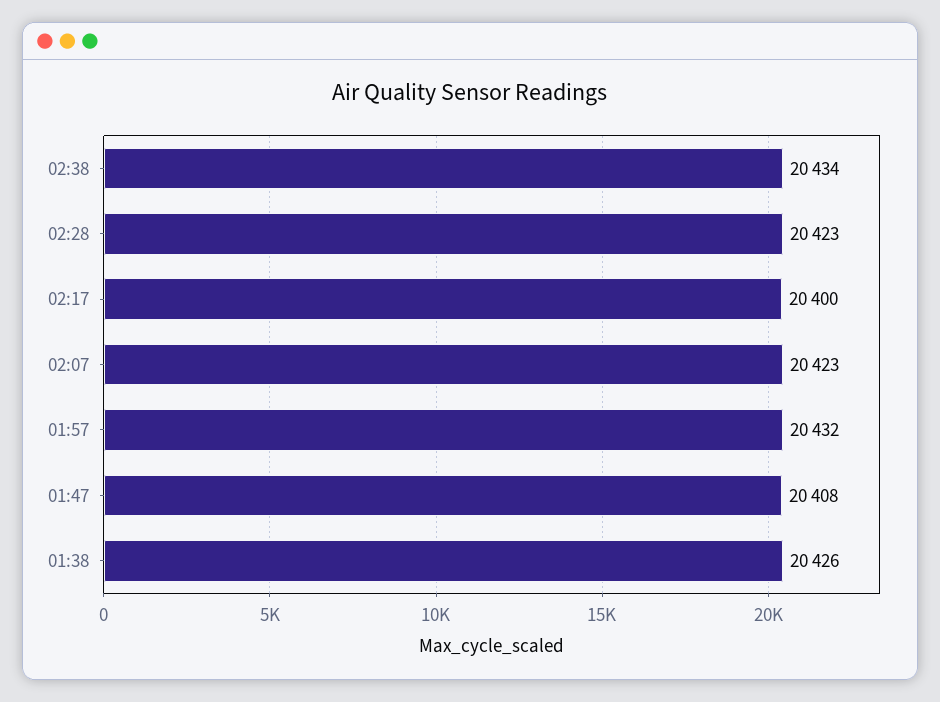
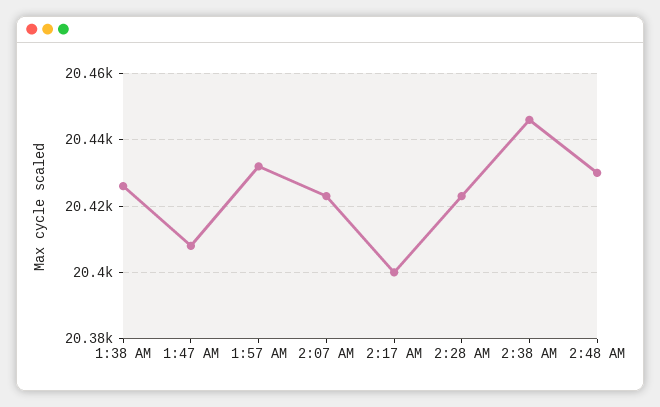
02:38: 20434 -> 20445
2:48 AM: none -> 20430

